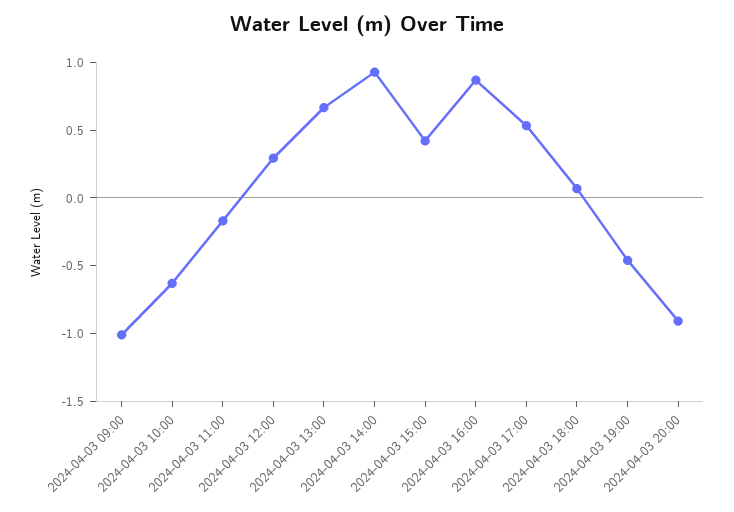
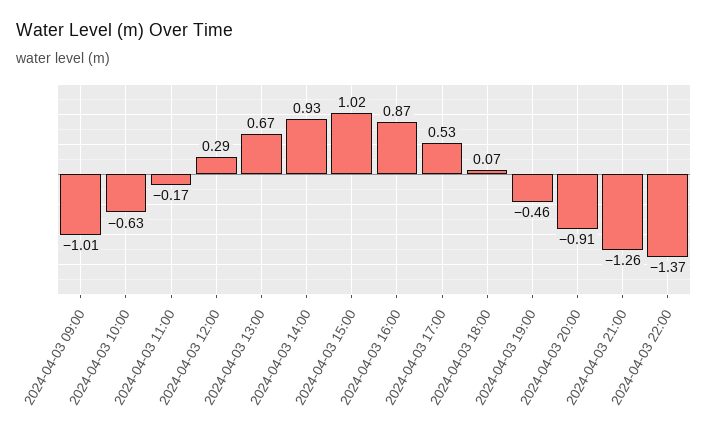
2024-04-03 15:00: 0.4 -> 1.02
2024-04-03 21:00: none -> -1.26
2024-04-03 22:00: none -> -1.37

